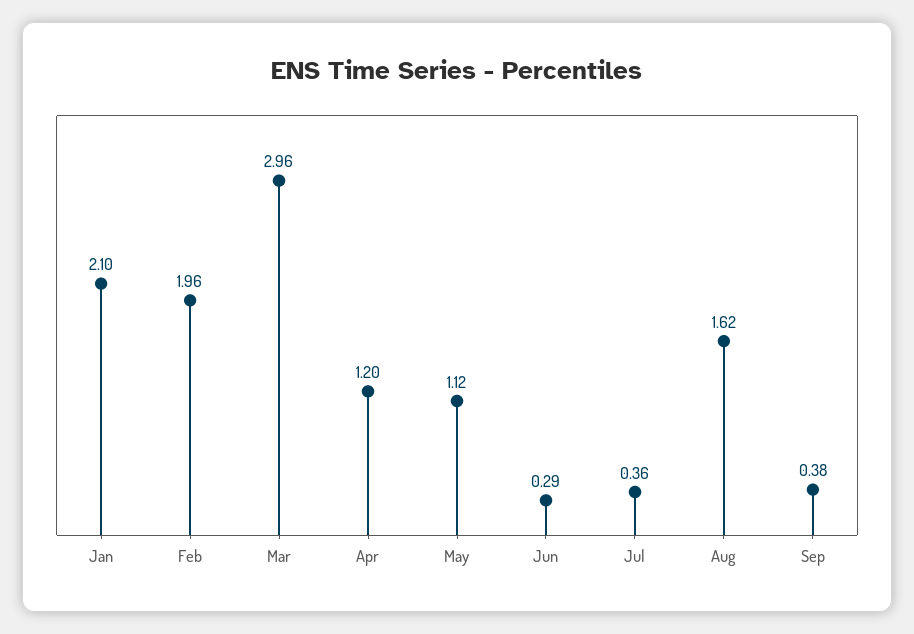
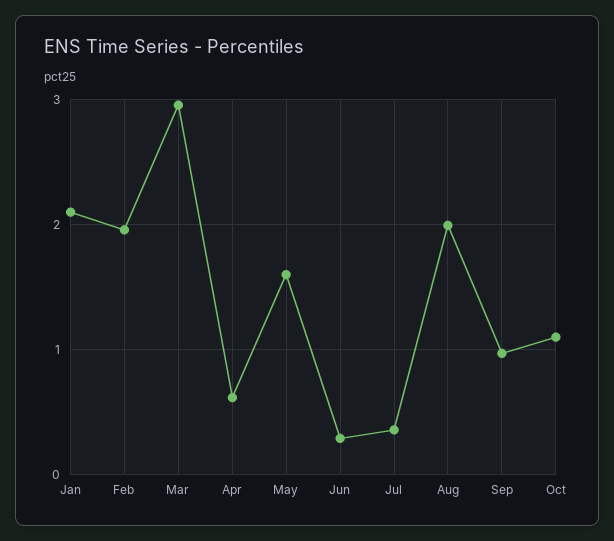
Apr: 1.2 -> 0.6
May: 1.12 -> 1.6
Aug: 1.62 -> 2
Sep: 0.38 -> 1
Oct: none -> 1.1

